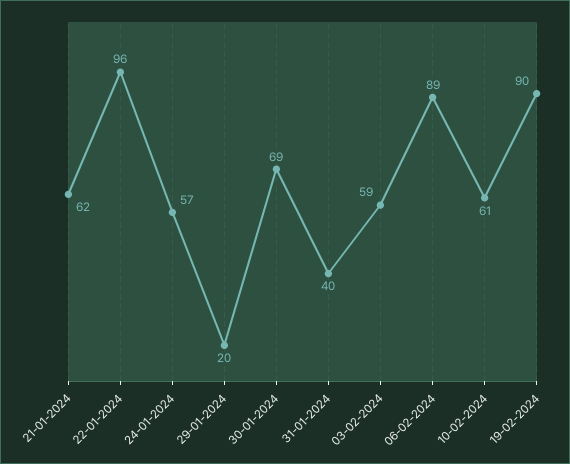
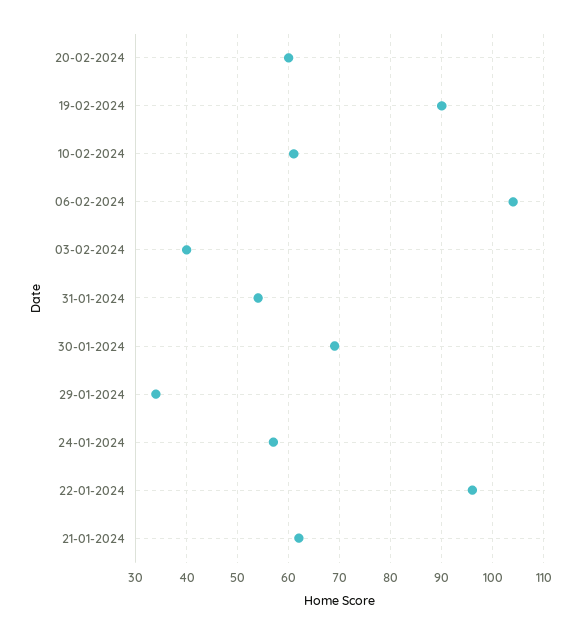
29-01-2024: 20 -> 35
31-01-2024: 40 -> 55
03-02-2024: 59 -> 40
06-02-2024: 89 -> 105
20-02-2024: none -> 60

